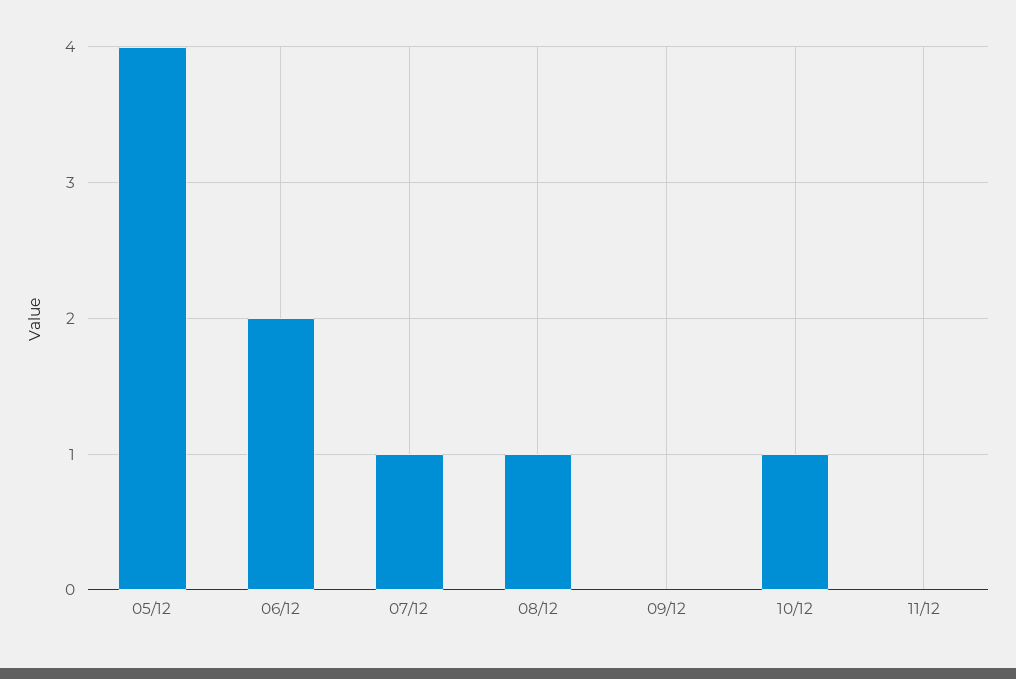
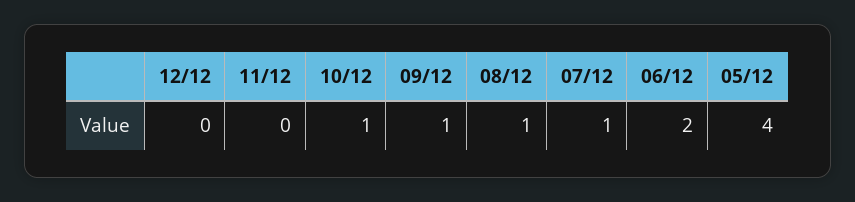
09/12: 0 -> 1
12/12: none -> 0

